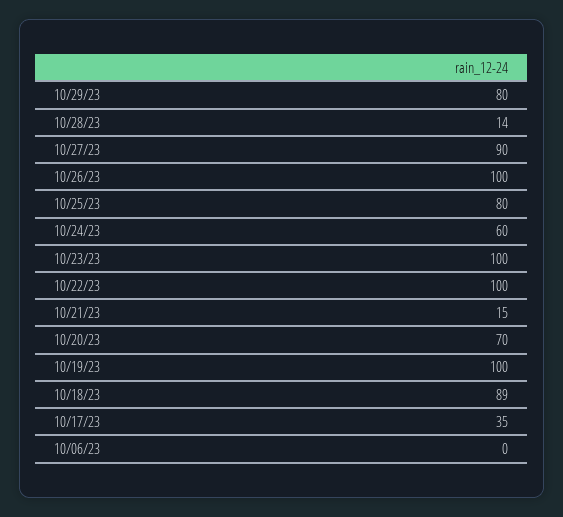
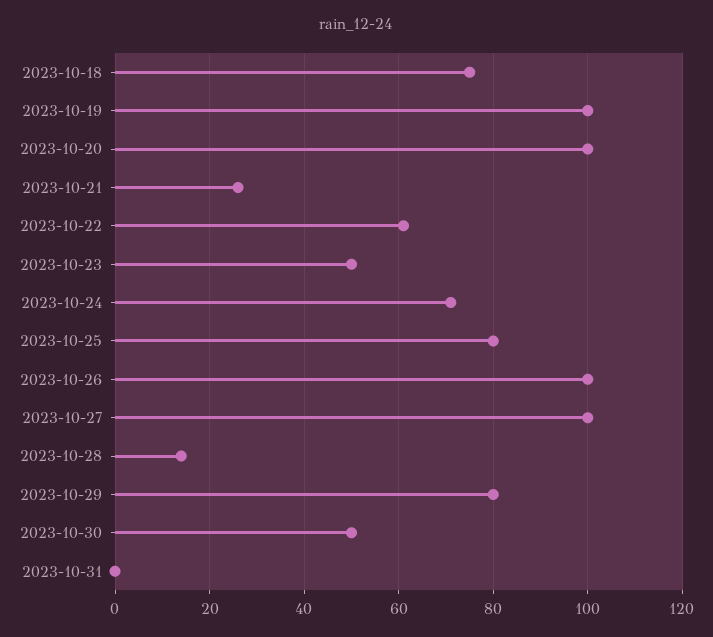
10/27/23: 90 -> 100
10/24/23: 60 -> 70
10/23/23: 100 -> 50
10/22/23: 100 -> 60
10/21/23: 15 -> 25
10/20/23: 70 -> 100
10/18/23: 89 -> 75
10/17/23: 35 -> none
10/06/23: 0 -> none
2023-10-30: none -> 50
2023-10-31: none -> 0

